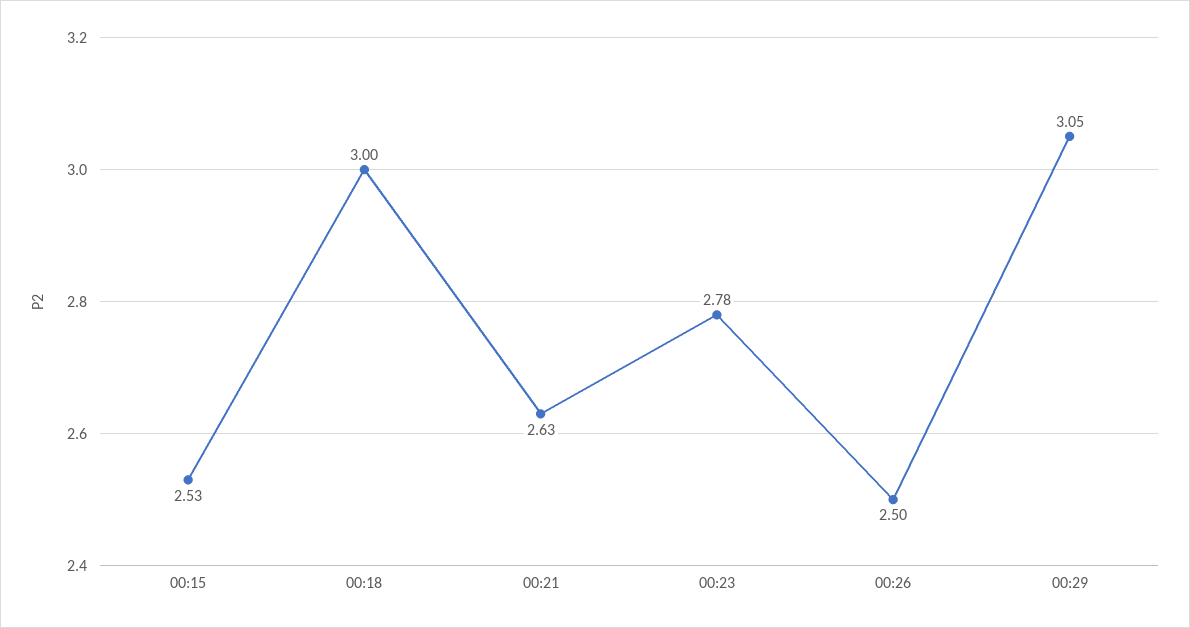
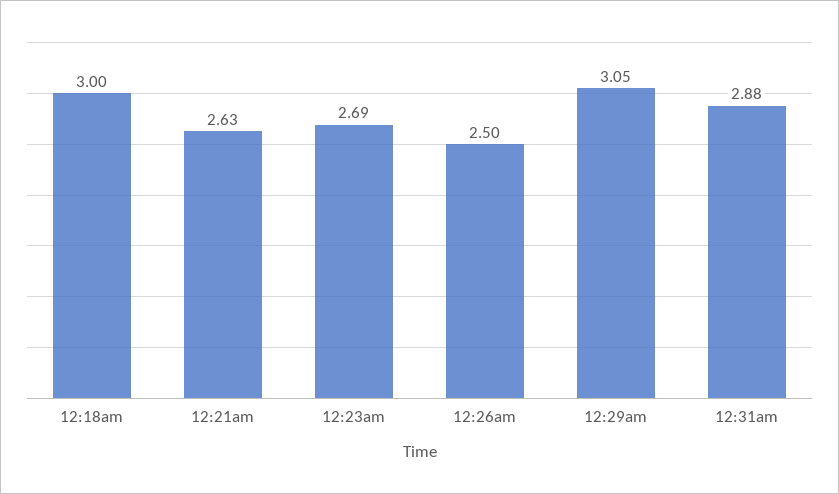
00:15: 2.53 -> none
00:23: 2.78 -> 2.69
12:31am: none -> 2.88

